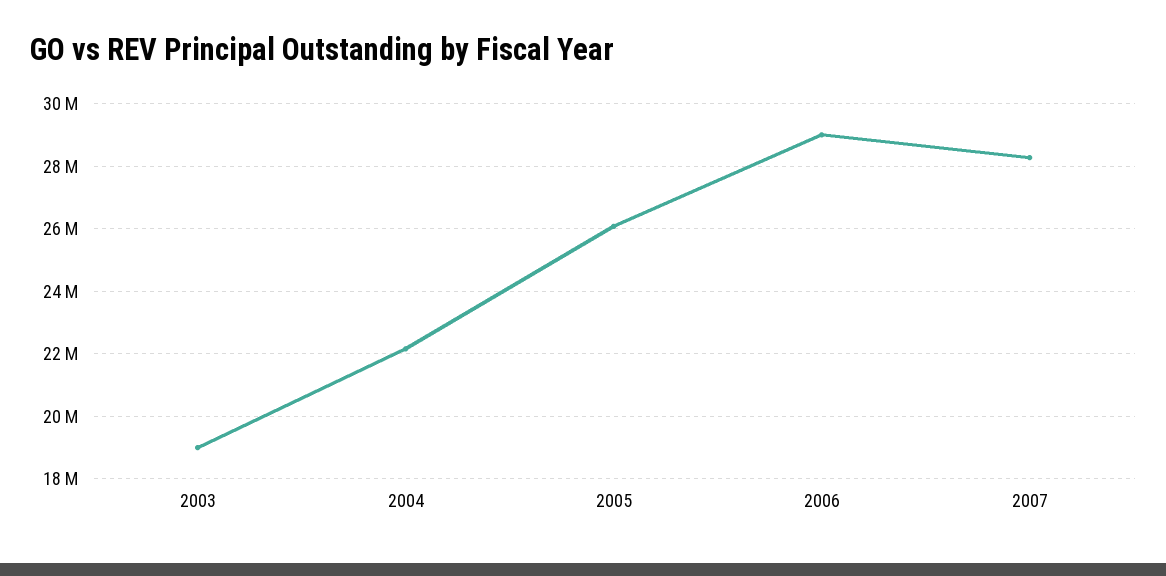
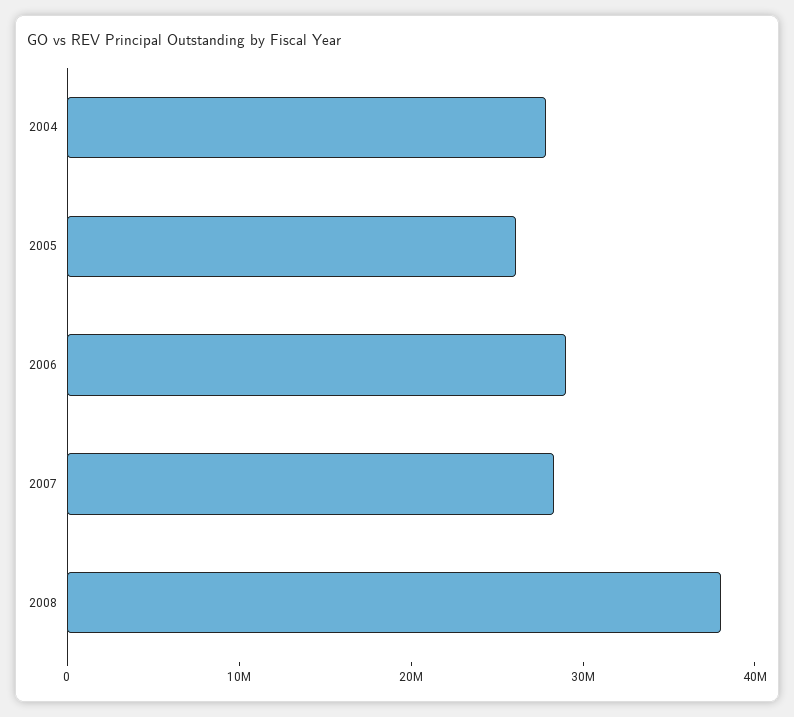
2003: 19000000 -> none
2004: 22200000 -> 28000000
2008: none -> 38000000

